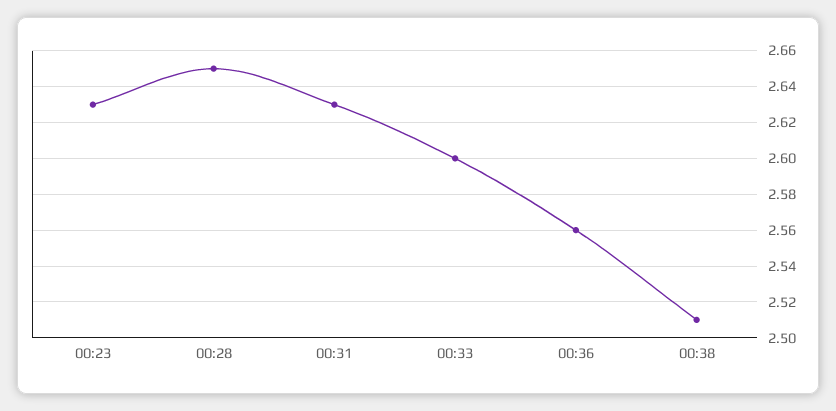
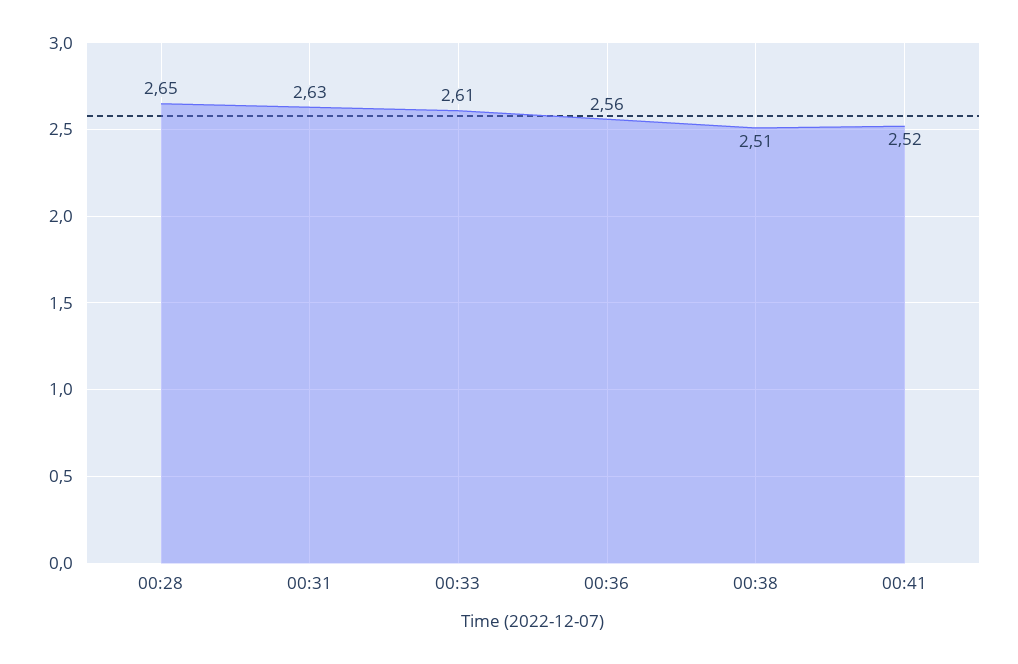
00:23: 2.63 -> none
00:33: 2.6 -> 2.61
00:41: none -> 2.52

